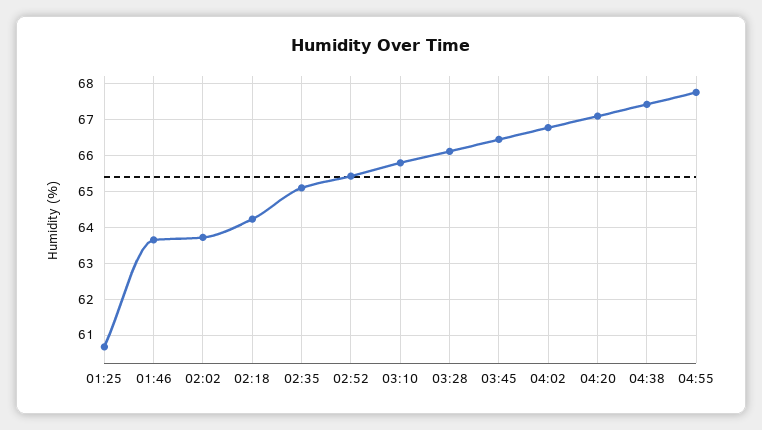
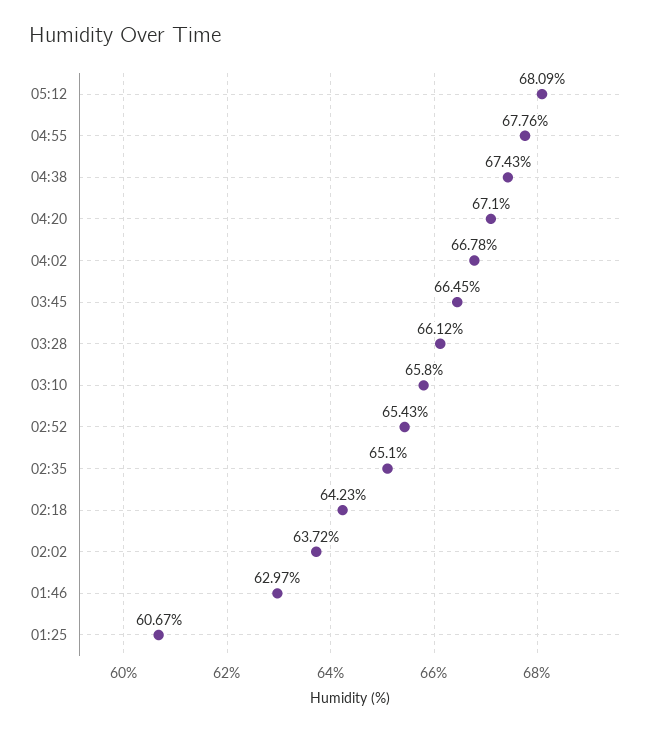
01:46: 63.6 -> 62.97
05:12: none -> 68.09

